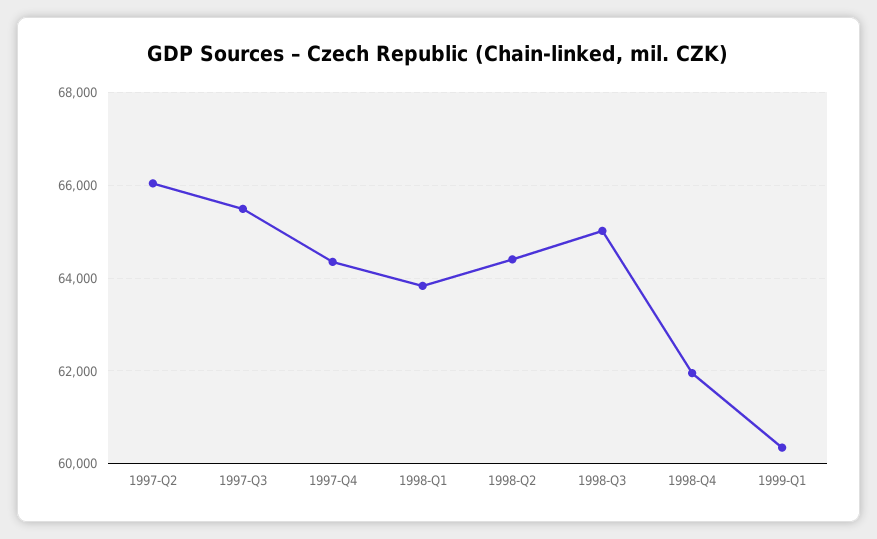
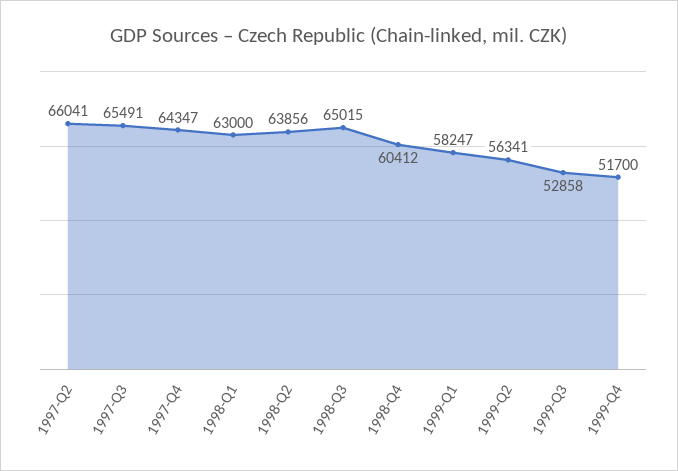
1998-Q1: 63800 -> 63000
1998-Q2: 64400 -> 63856
1998-Q4: 62000 -> 60412
1999-Q1: 60400 -> 58247
1999-Q2: none -> 56341
1999-Q3: none -> 52858
1999-Q4: none -> 51700

